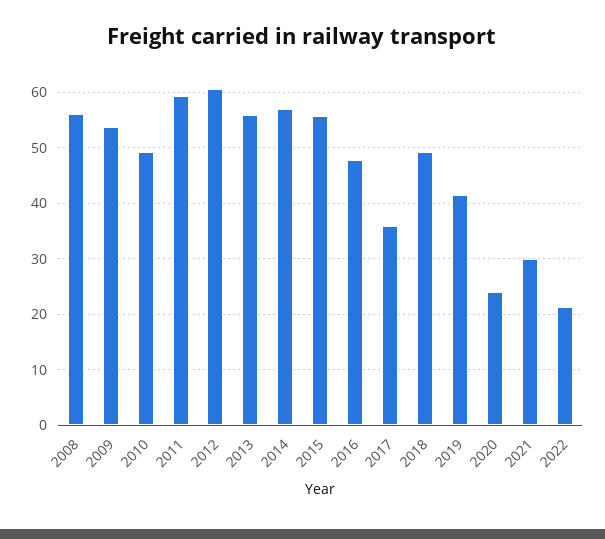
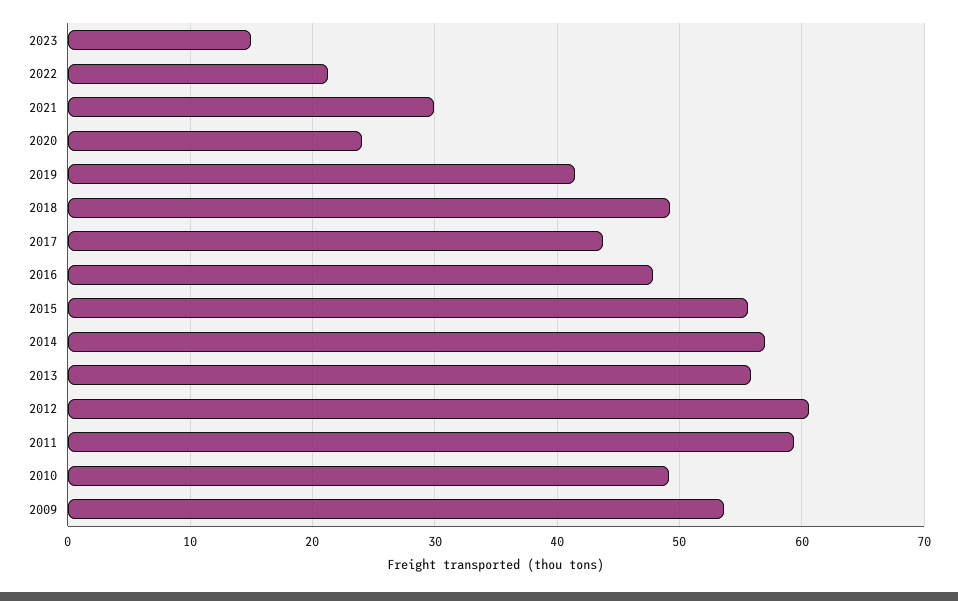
2008: 56 -> none
2017: 36 -> 44
2023: none -> 15

